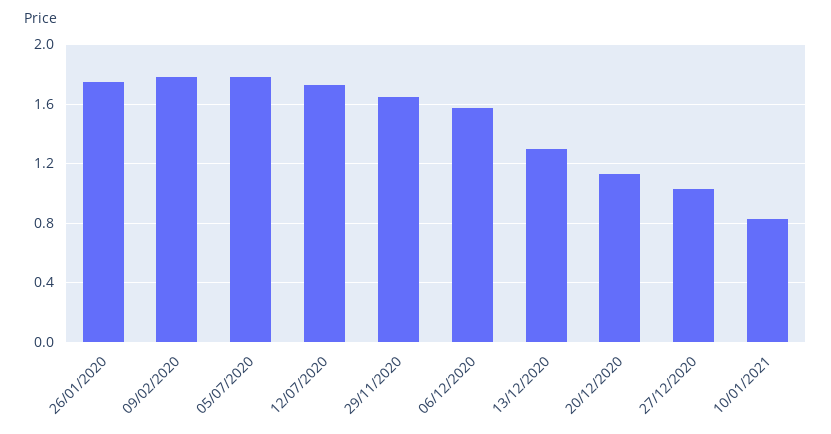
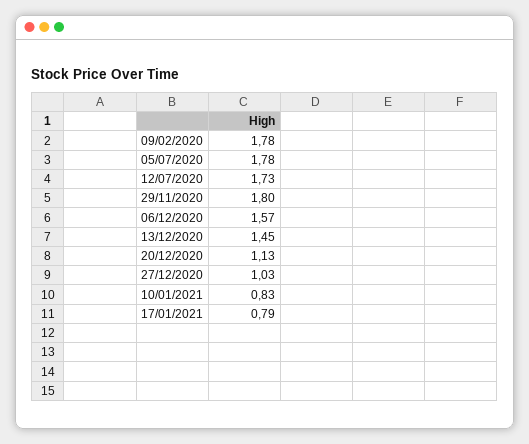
26/01/2020: 1.75 -> none
29/11/2020: 1.65 -> 1.8
13/12/2020: 1.3 -> 1.45
17/01/2021: none -> 0.79

